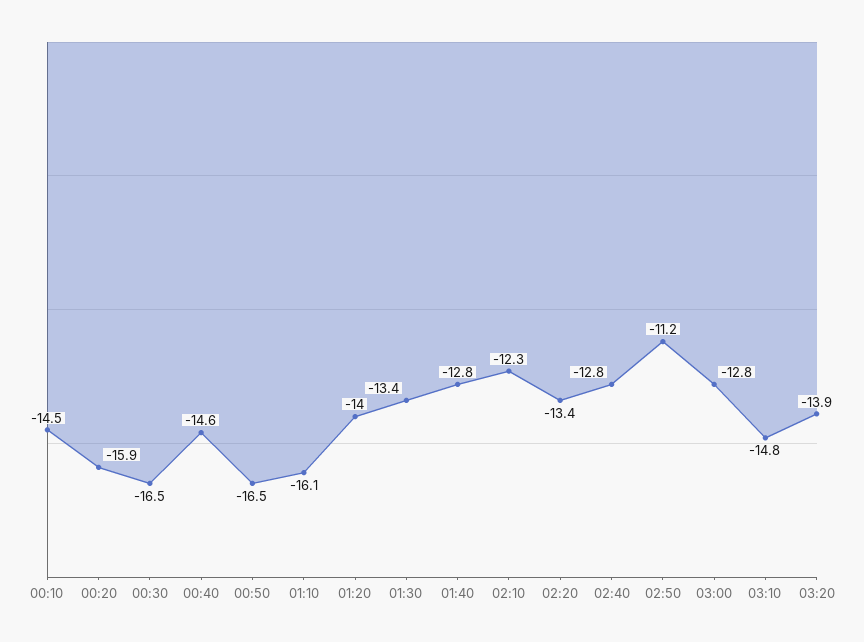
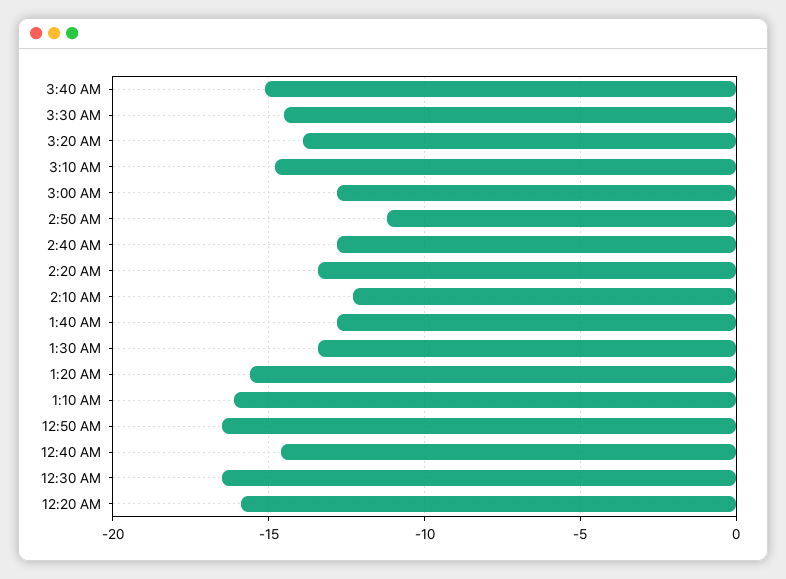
00:10: -14.5 -> none
01:20: -14 -> -15.5
3:40 AM: none -> -15
3:30 AM: none -> -14.5

